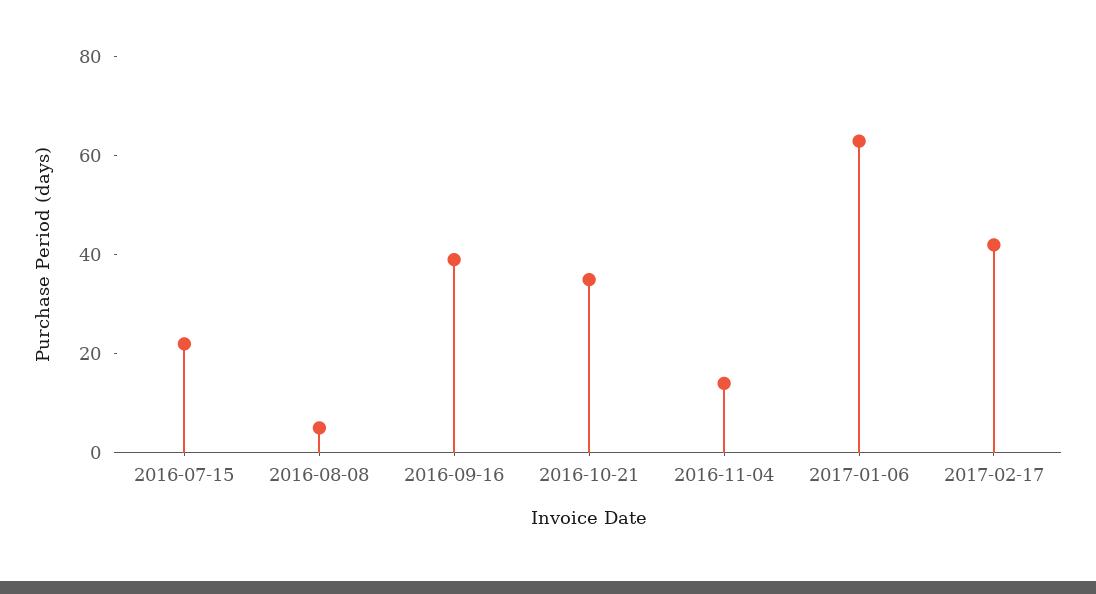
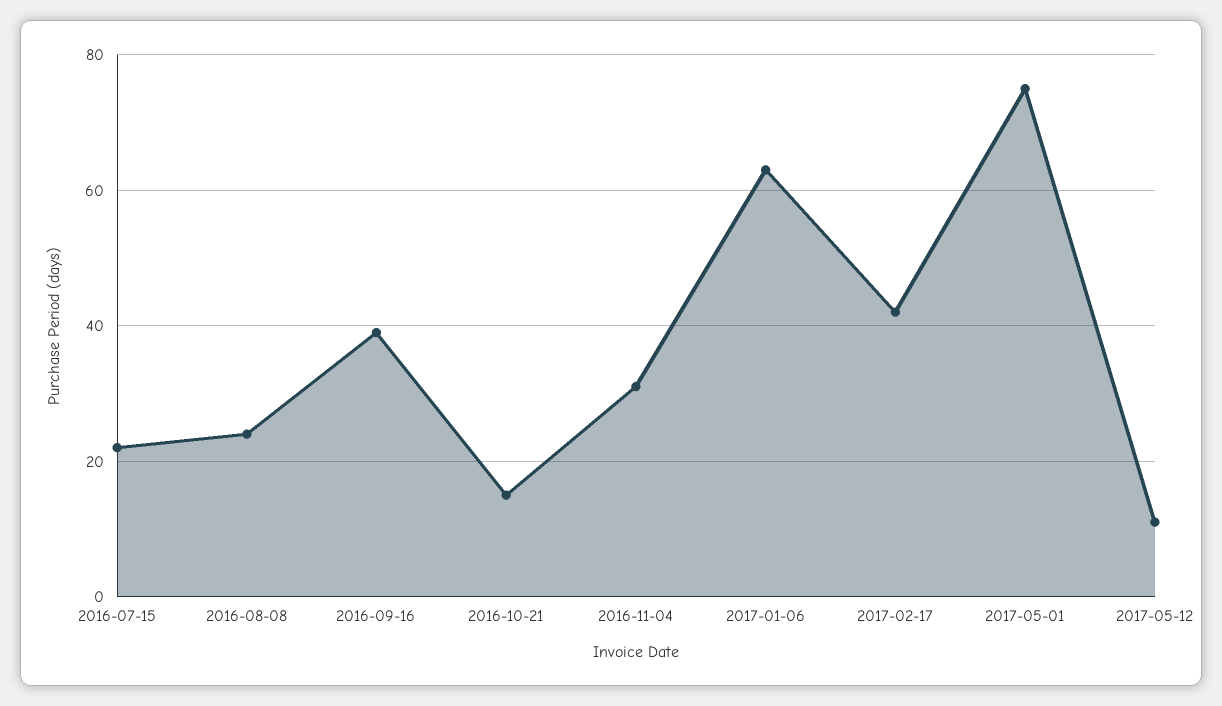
2016-08-08: 5 -> 25
2016-10-21: 35 -> 15
2016-11-04: 15 -> 30
2017-05-01: none -> 75
2017-05-12: none -> 10

